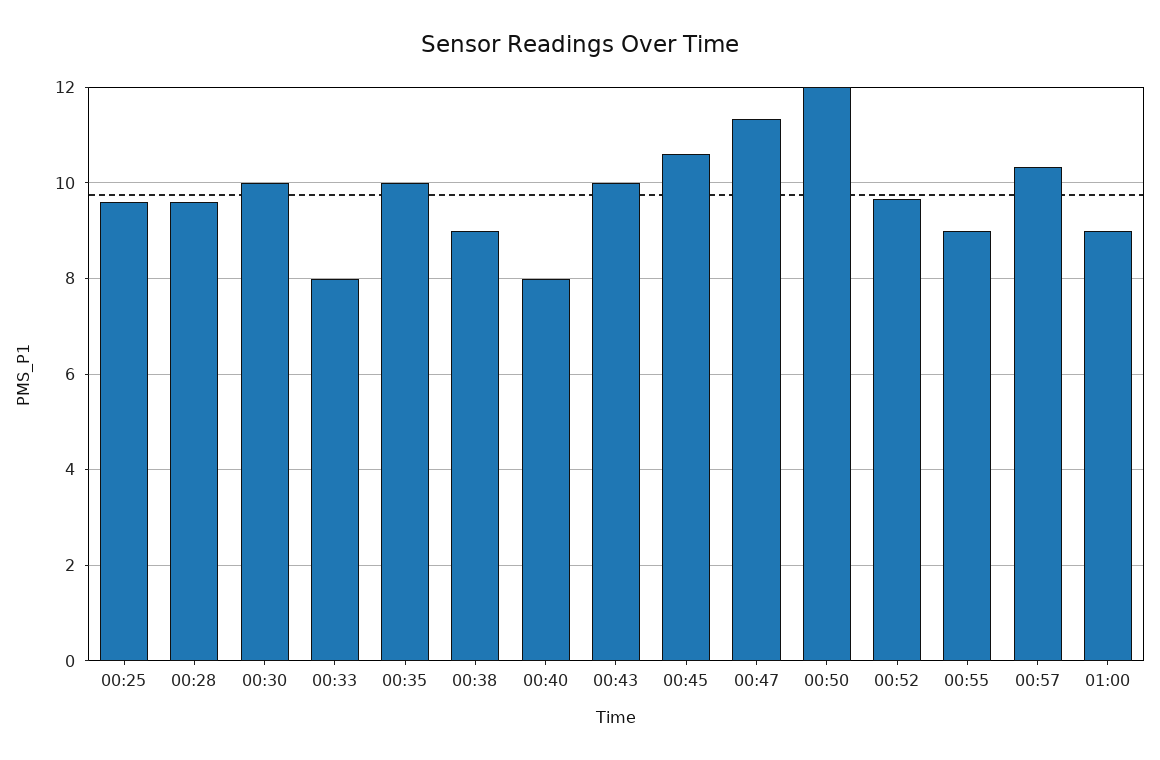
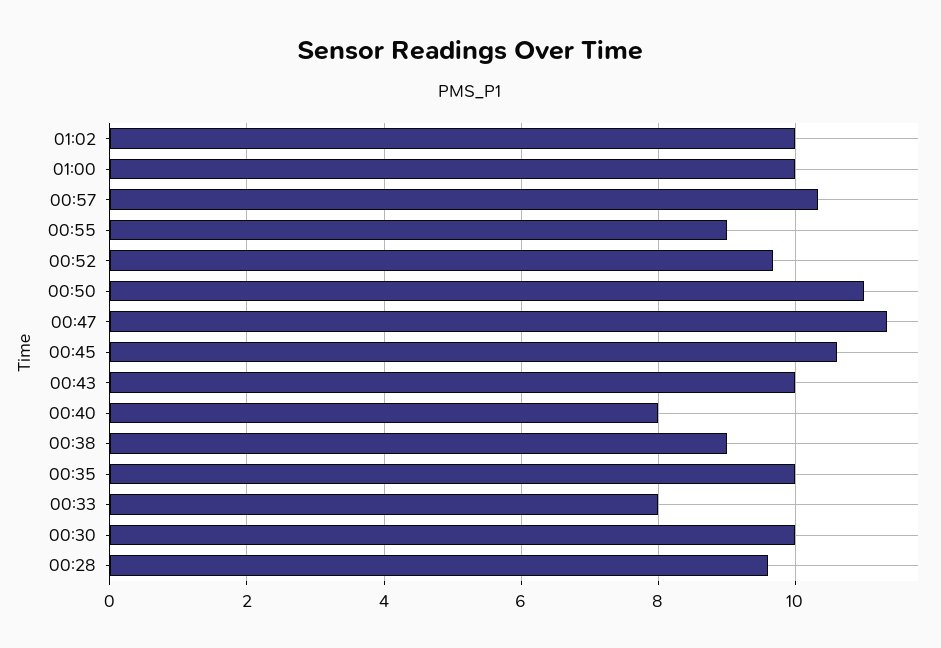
00:25: 9.6 -> none
00:50: 12 -> 11
01:00: 9 -> 10
01:02: none -> 10

